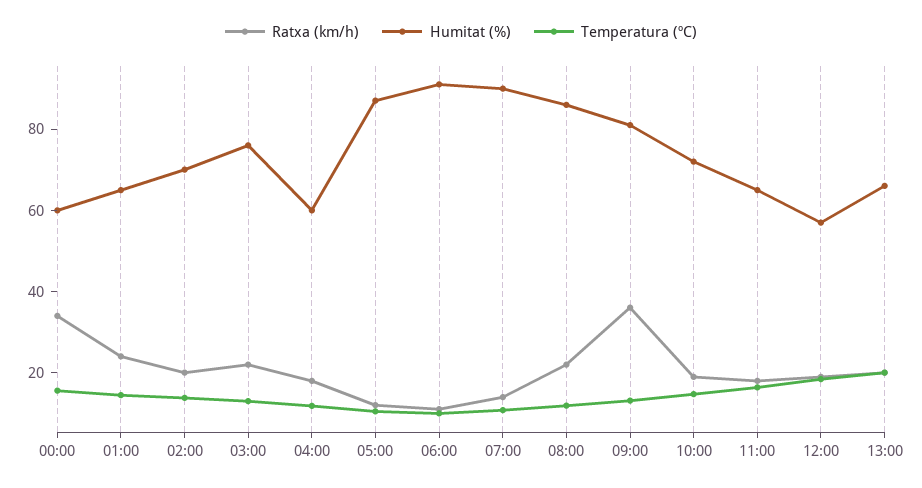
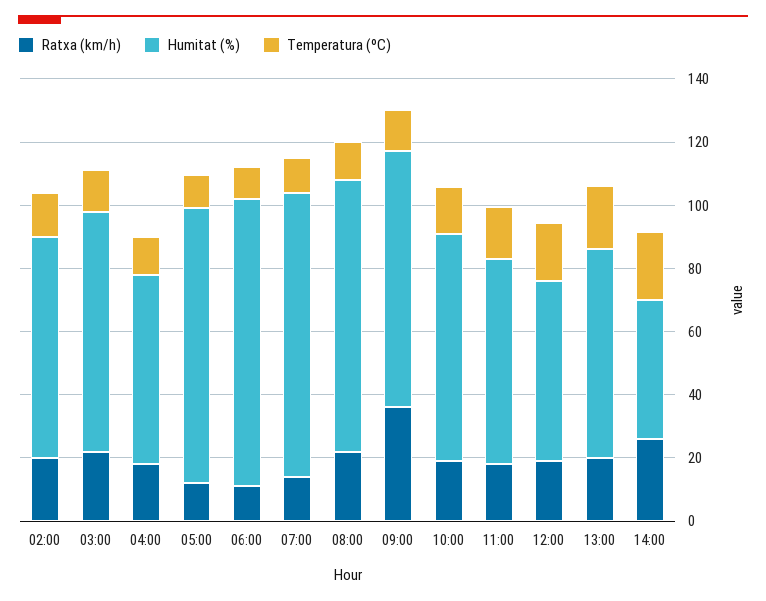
Ratxa (km/h), 00:00: 35 -> none
Humitat (%), 00:00: 60 -> none
Temperatura (ºC), 00:00: 15 -> none
Ratxa (km/h), 01:00: 25 -> none
Humitat (%), 01:00: 65 -> none
Temperatura (ºC), 01:00: 15 -> none
Ratxa (km/h), 14:00: none -> 25
Humitat (%), 14:00: none -> 45
Temperatura (ºC), 14:00: none -> 20

